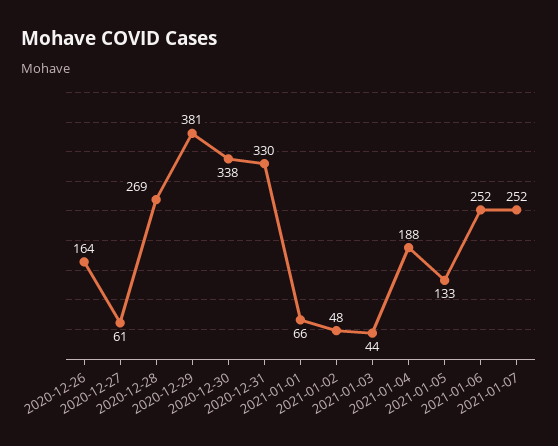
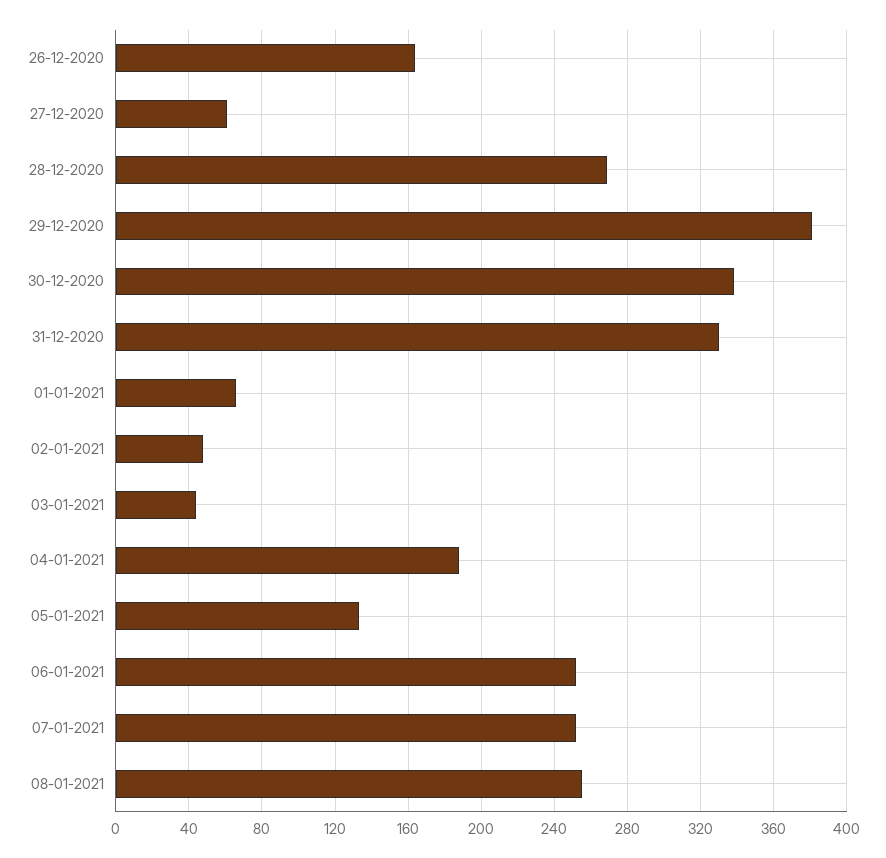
08-01-2021: none -> 255

